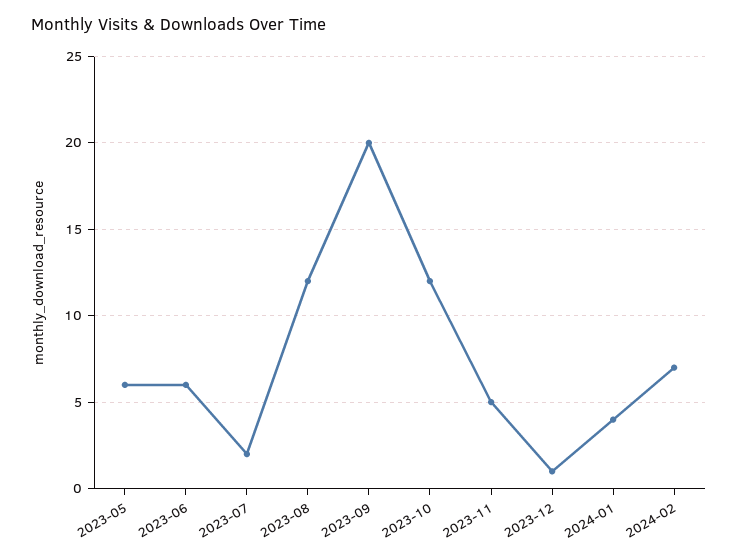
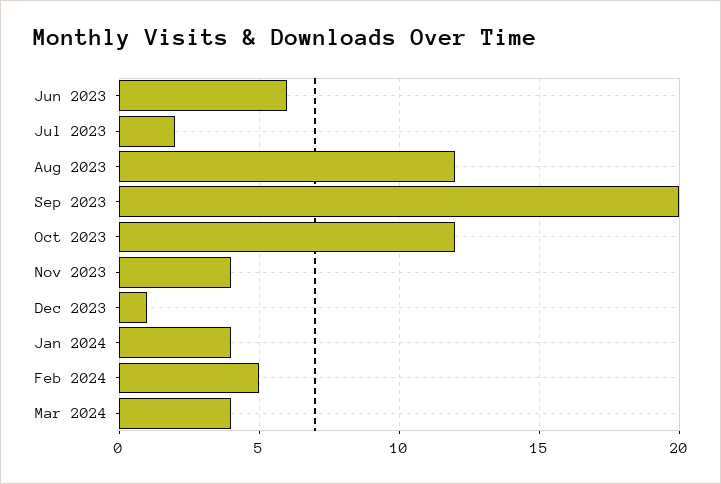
2023-05: 6 -> none
2023-11: 5 -> 4
2024-02: 7 -> 5
Mar 2024: none -> 4

